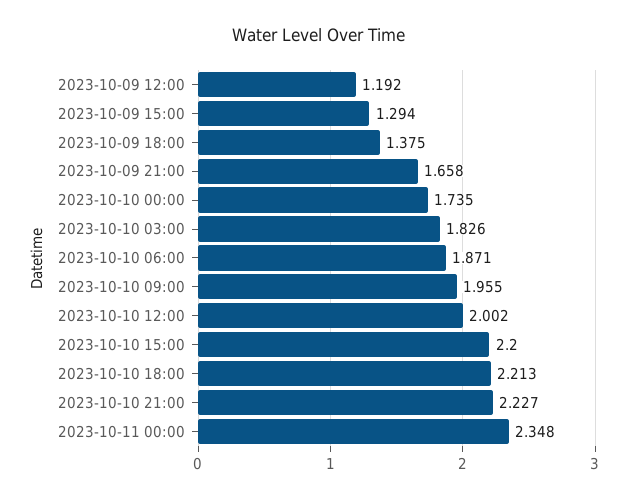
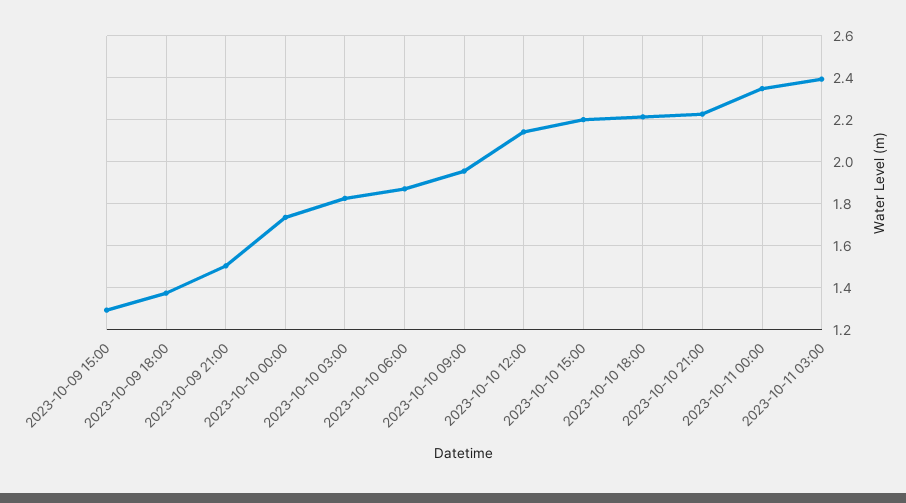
2023-10-09 12:00: 1.192 -> none
2023-10-09 21:00: 1.658 -> 1.5
2023-10-10 12:00: 2.002 -> 2.15
2023-10-11 03:00: none -> 2.4

